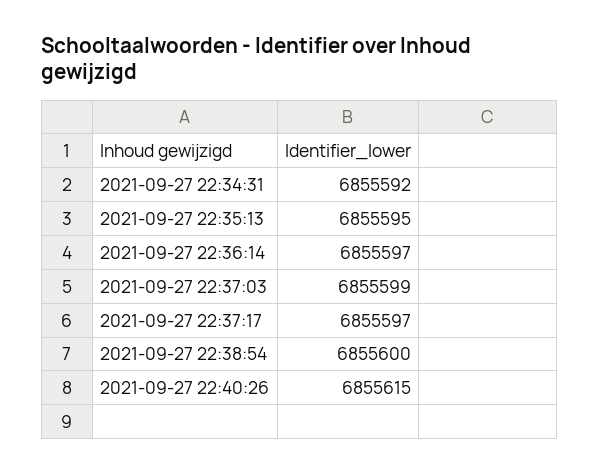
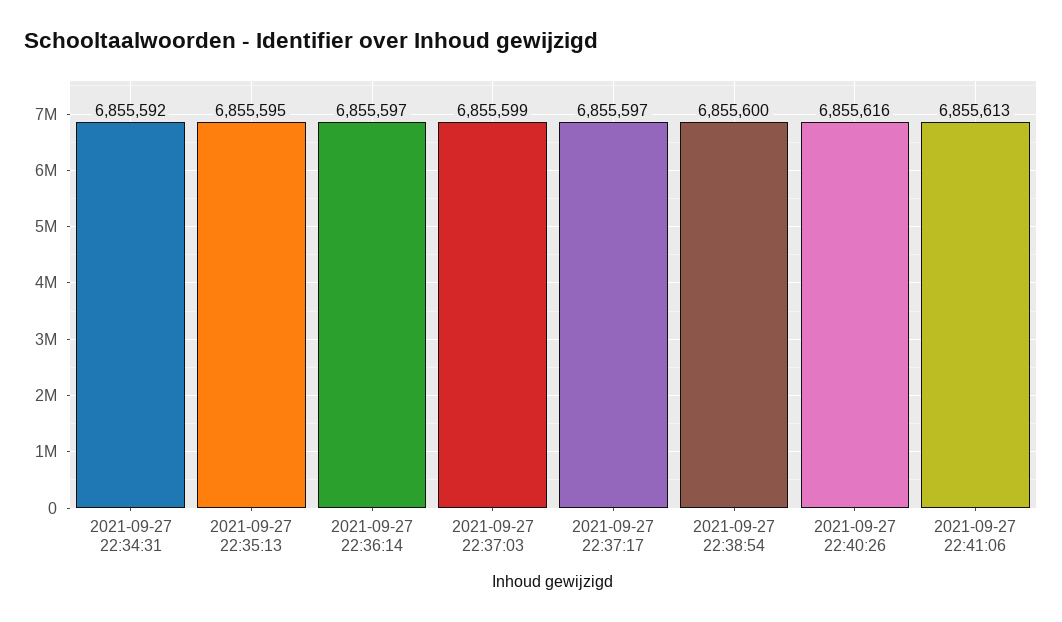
2021-09-27 22:40:26: 6855615 -> 6855616
2021-09-27 22:41:06: none -> 6855613

